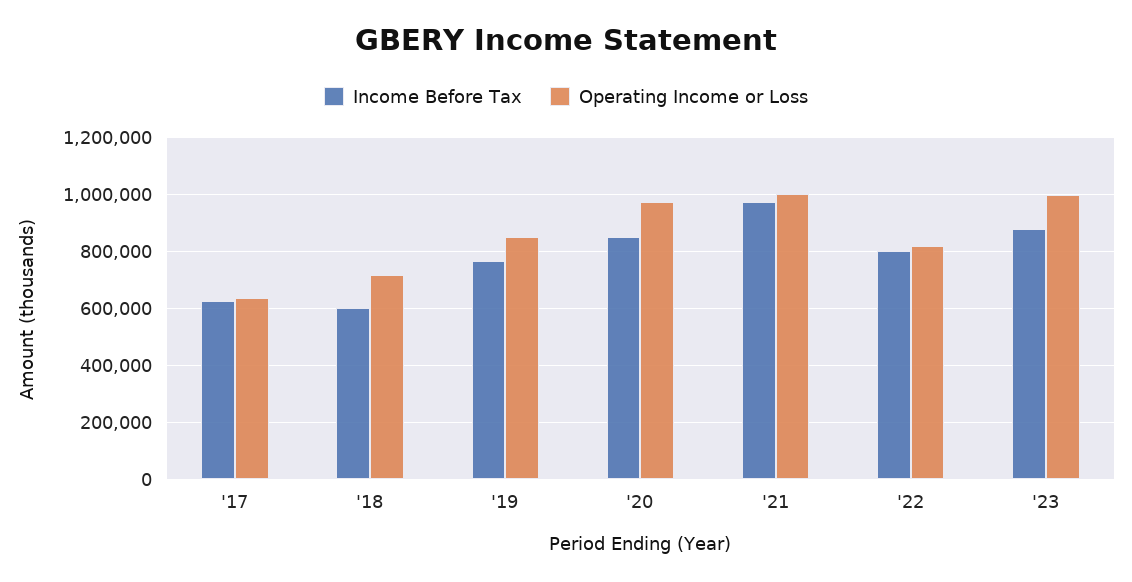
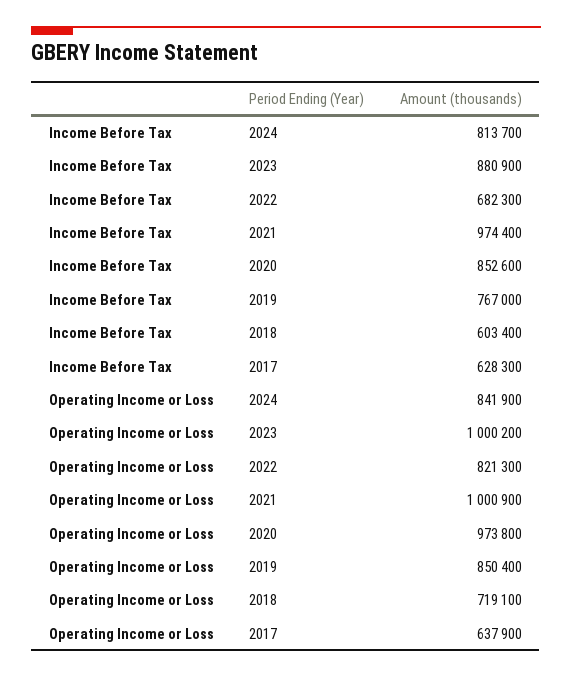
Income Before Tax, '22: 800000 -> 682300
Income Before Tax, 2024: none -> 813700
Operating Income or Loss, 2024: none -> 841900

